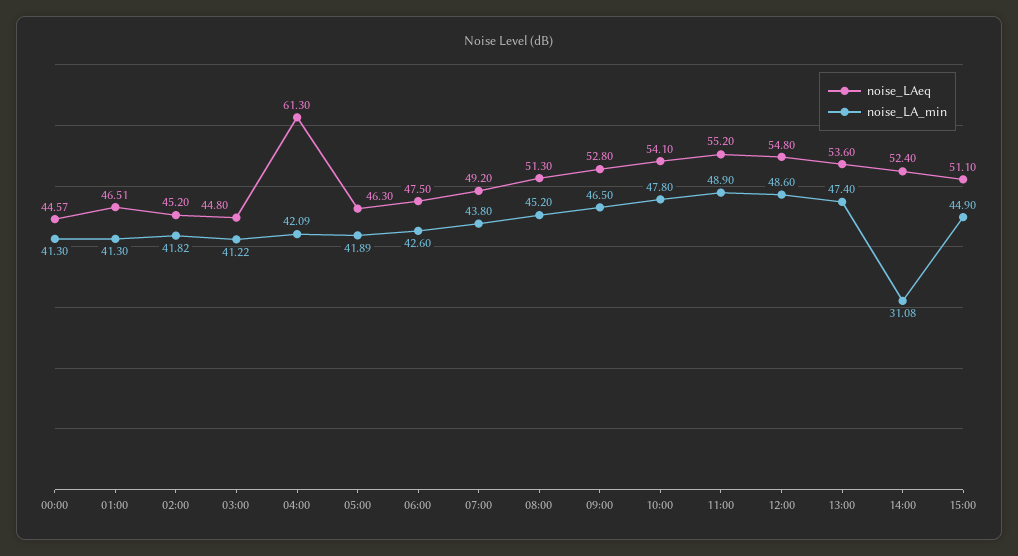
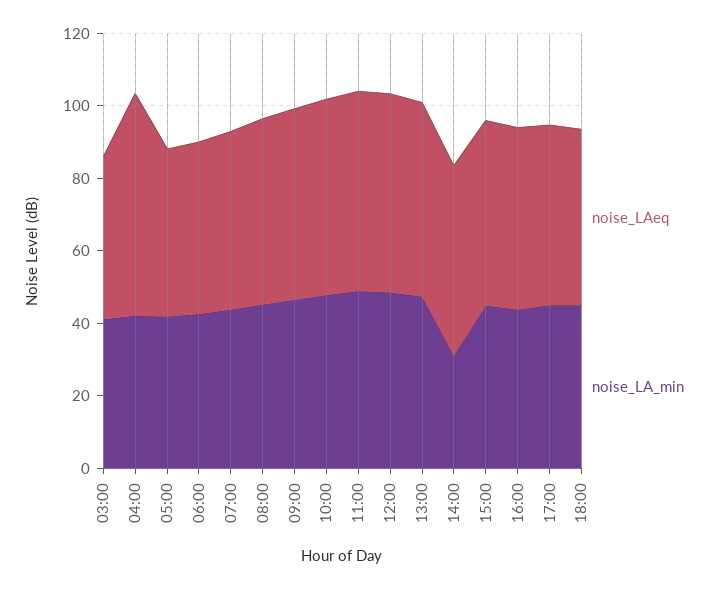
noise_LAeq, 00:00: 44.57 -> none
noise_LA_min, 00:00: 41.3 -> none
noise_LAeq, 01:00: 46.51 -> none
noise_LA_min, 01:00: 41.3 -> none
noise_LAeq, 02:00: 45.2 -> none
noise_LA_min, 02:00: 41.82 -> none
noise_LAeq, 16:00: none -> 50
noise_LA_min, 16:00: none -> 45
noise_LAeq, 17:00: none -> 50
noise_LA_min, 17:00: none -> 45
noise_LAeq, 18:00: none -> 50
noise_LA_min, 18:00: none -> 45

